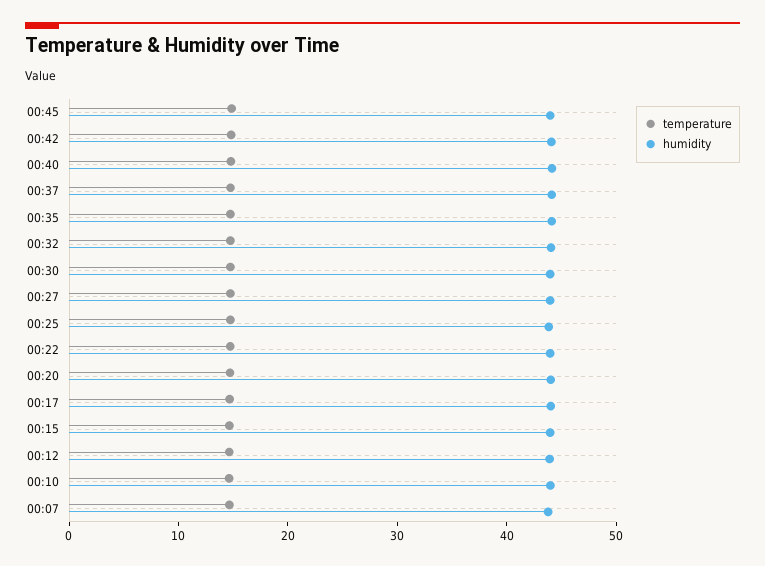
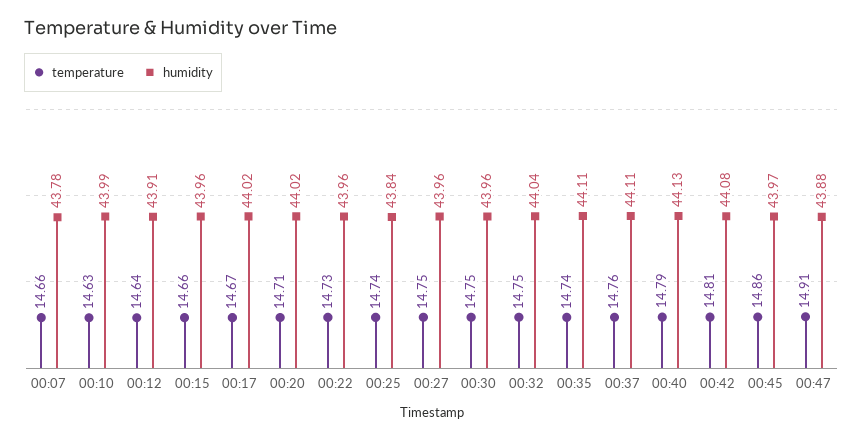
temperature, 00:47: none -> 14.91
humidity, 00:47: none -> 43.88

